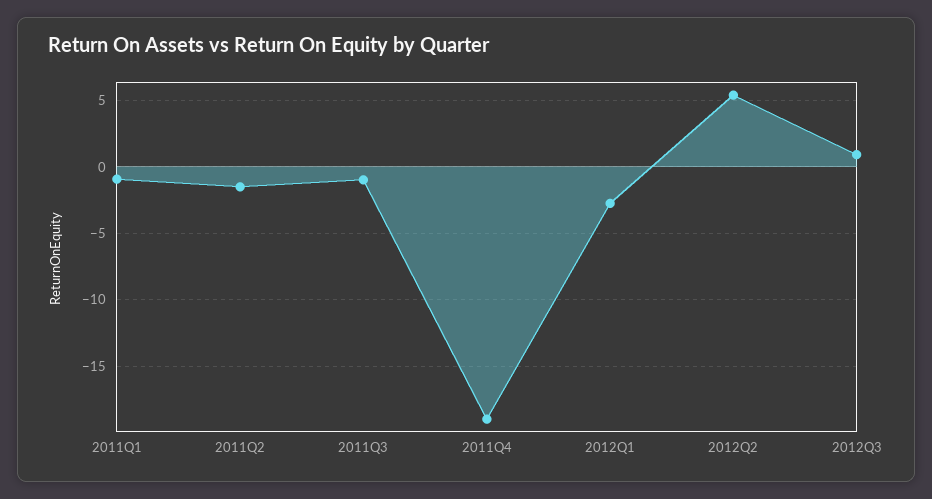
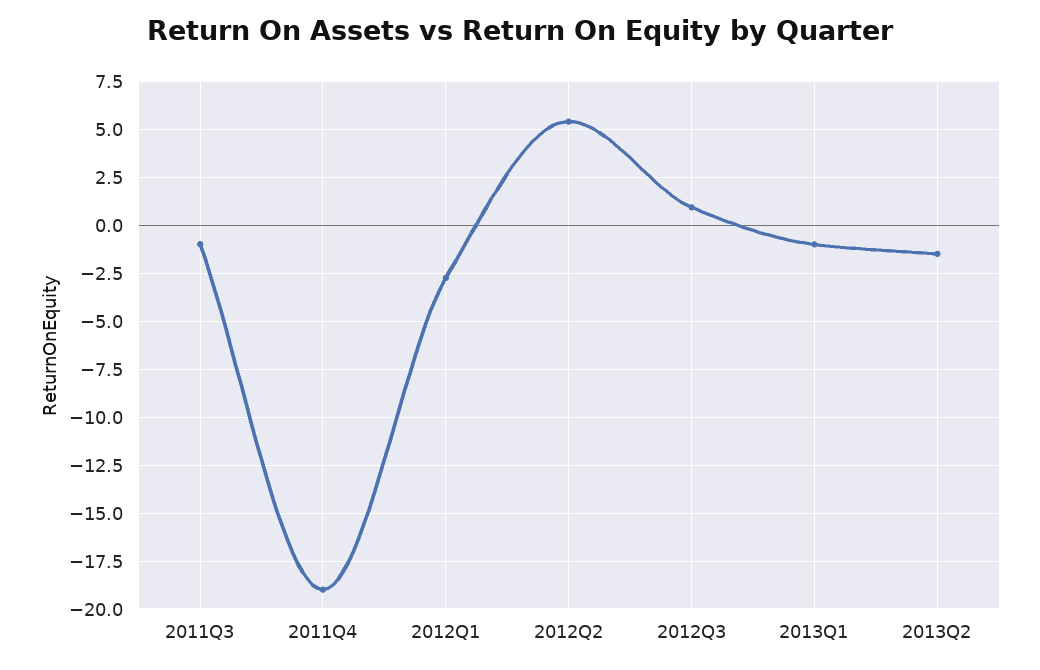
2011Q1: -1 -> none
2011Q2: -1.5 -> none
2013Q1: none -> -1
2013Q2: none -> -1.5

